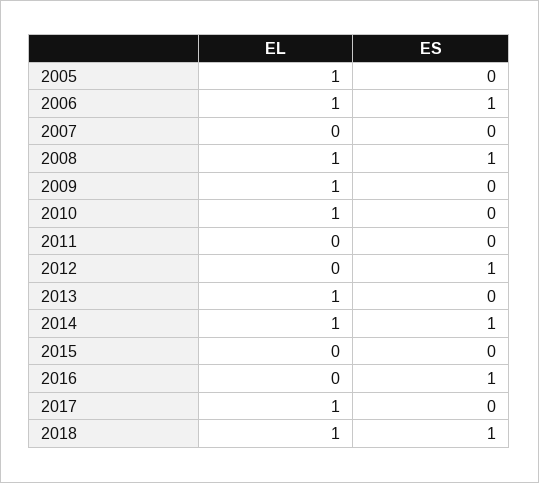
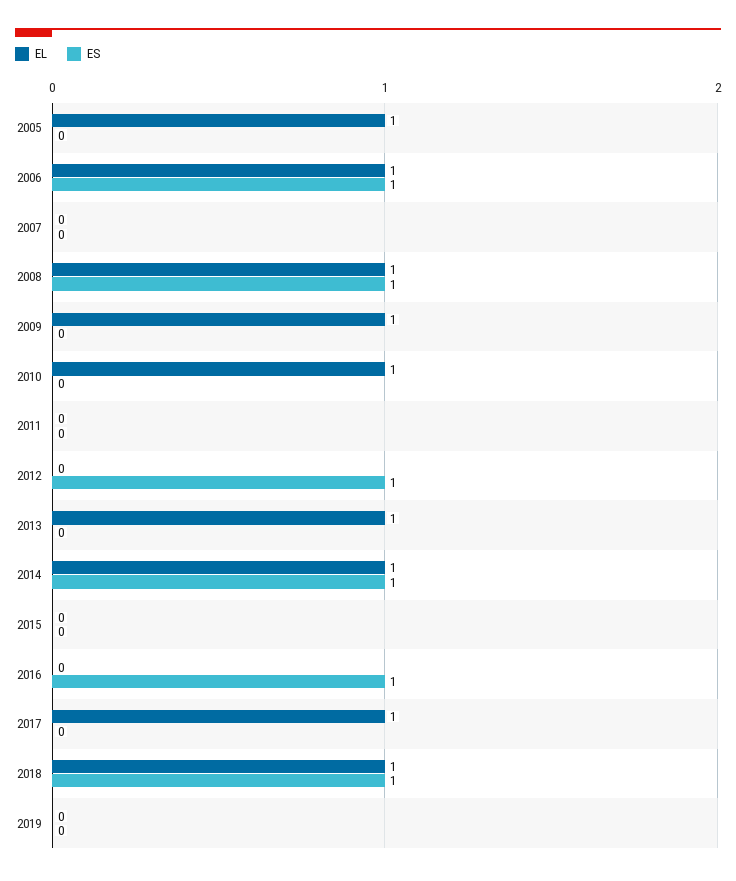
EL, 2019: none -> 0
ES, 2019: none -> 0

